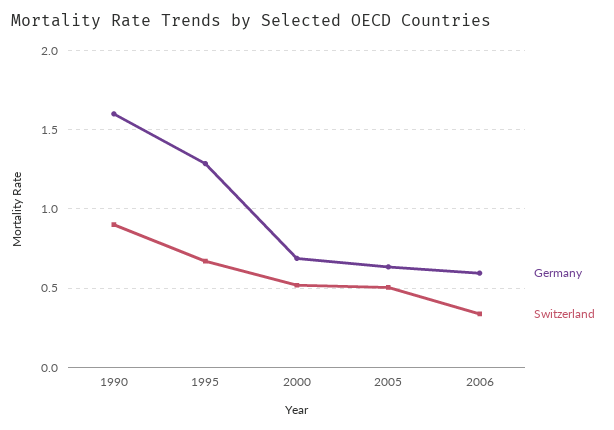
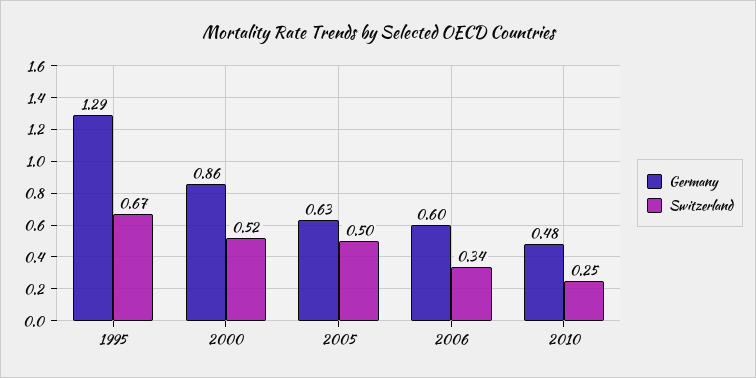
Germany, 1990: 1.6 -> none
Switzerland, 1990: 0.9 -> none
Germany, 2000: 0.7 -> 0.86
Germany, 2010: none -> 0.48
Switzerland, 2010: none -> 0.25

